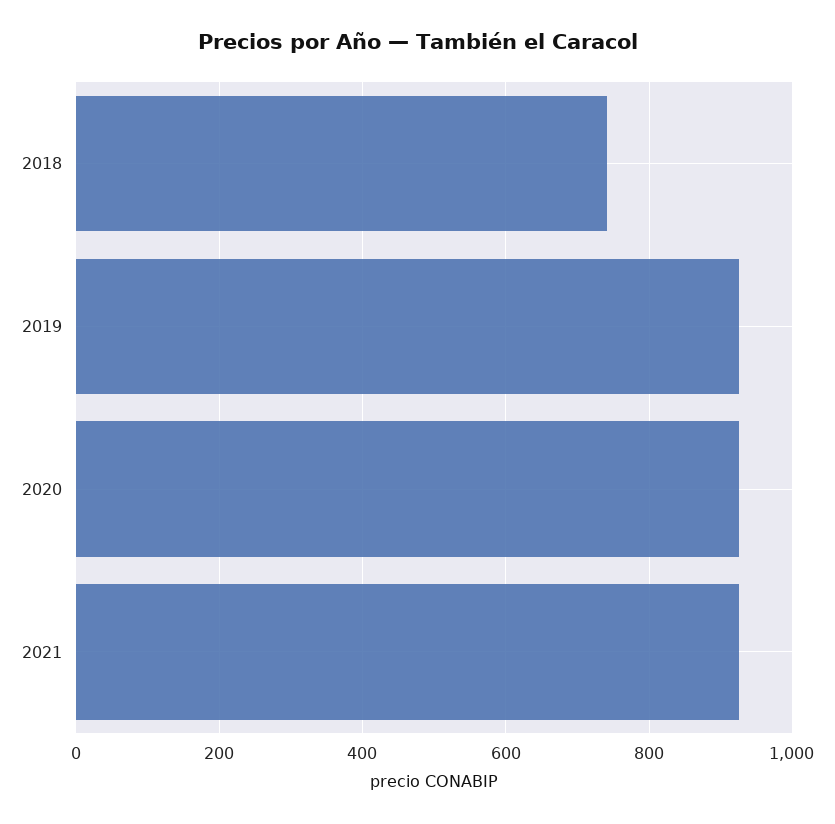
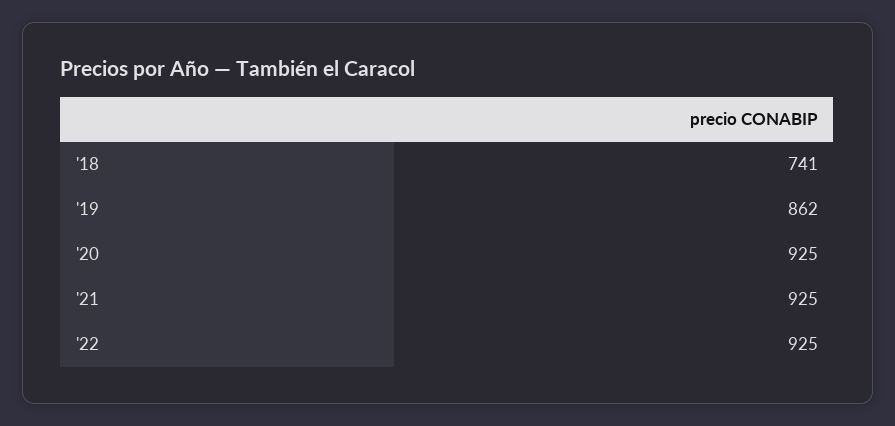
2019: 920 -> 862
'22: none -> 925

